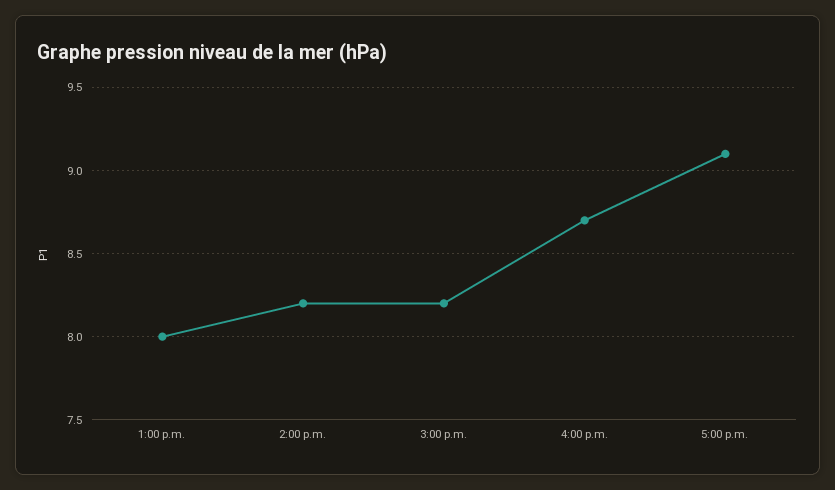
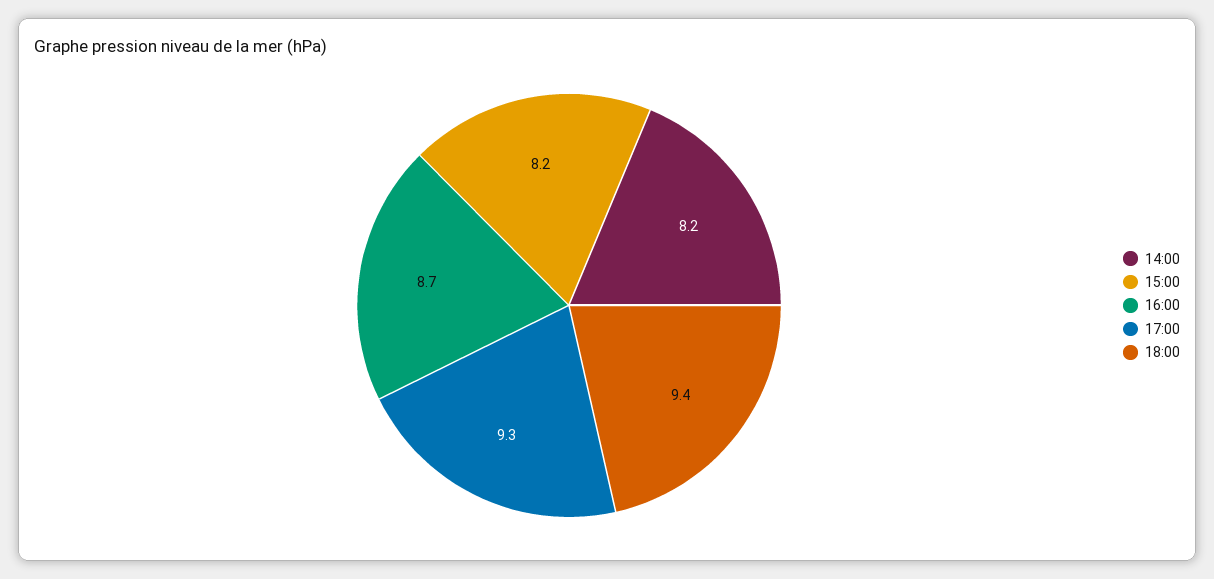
1:00 p.m.: 8 -> none
5:00 p.m.: 9.1 -> 9.3
18:00: none -> 9.4

